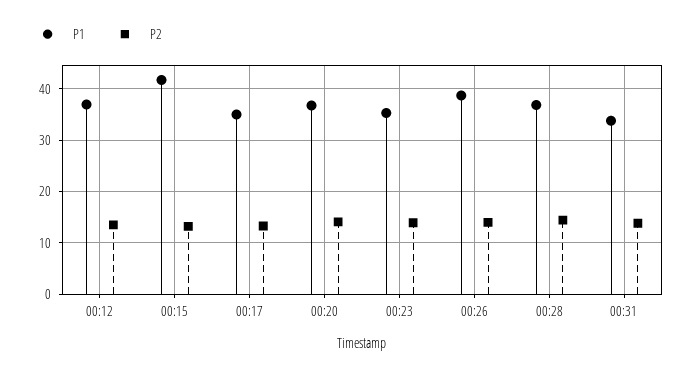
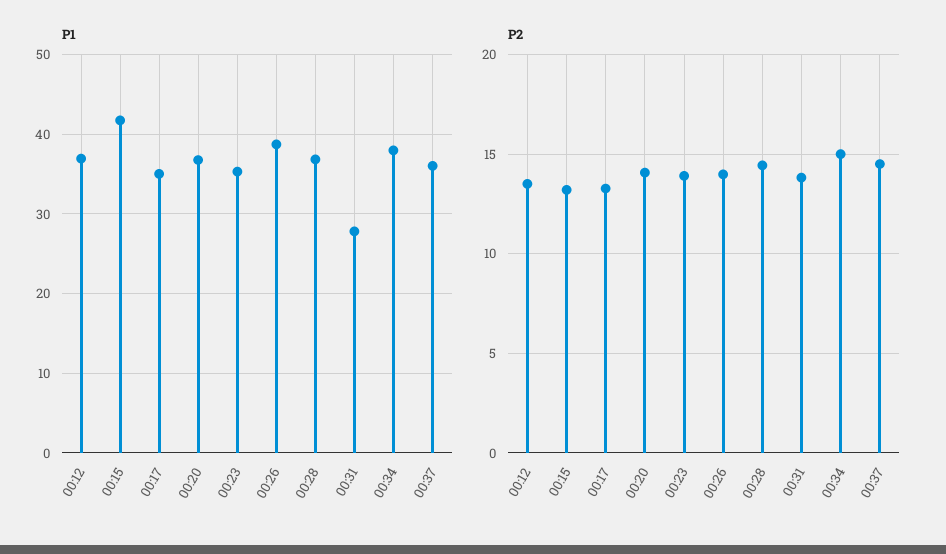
P1, 00:31: 34 -> 28
P1, 00:34: none -> 38
P1, 00:37: none -> 36
P2, 00:34: none -> 15
P2, 00:37: none -> 14.5

